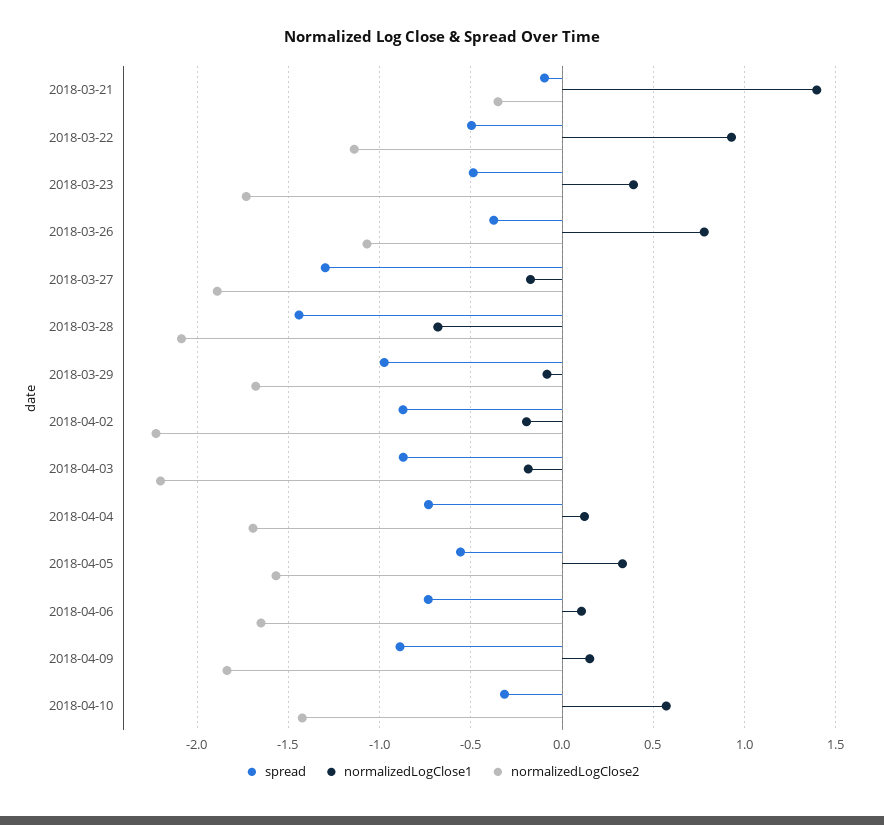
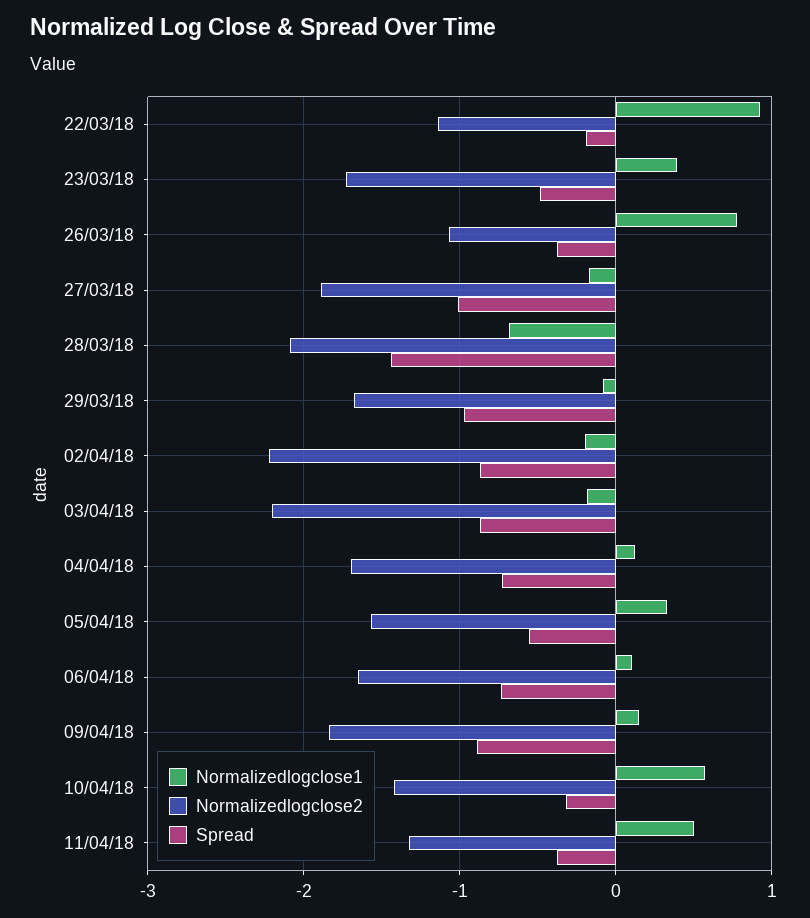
spread, 2018-03-21: -0.1 -> none
normalizedLogClose1, 2018-03-21: 1.4 -> none
normalizedLogClose2, 2018-03-21: -0.35 -> none
spread, 2018-03-22: -0.5 -> -0.2
spread, 2018-03-27: -1.3 -> -1
normalizedLogClose1, 11/04/18: none -> 0.5
normalizedLogClose2, 11/04/18: none -> -1.3
spread, 11/04/18: none -> -0.4

